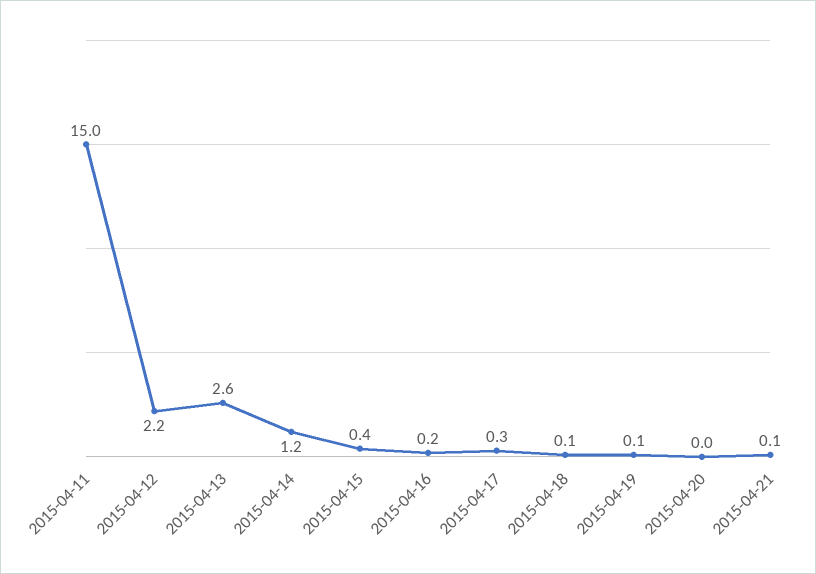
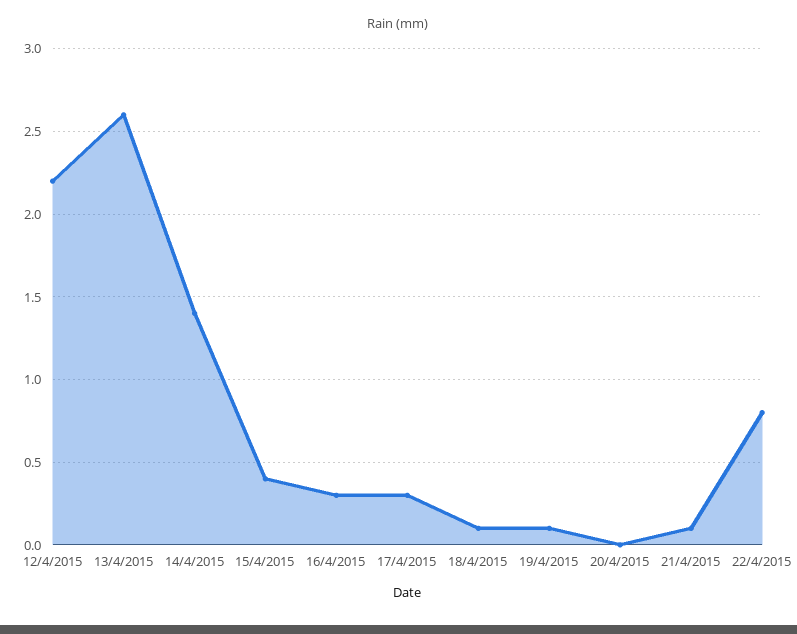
2015-04-11: 15 -> none
2015-04-14: 1.2 -> 1.4
2015-04-16: 0.2 -> 0.3
22/4/2015: none -> 0.8

